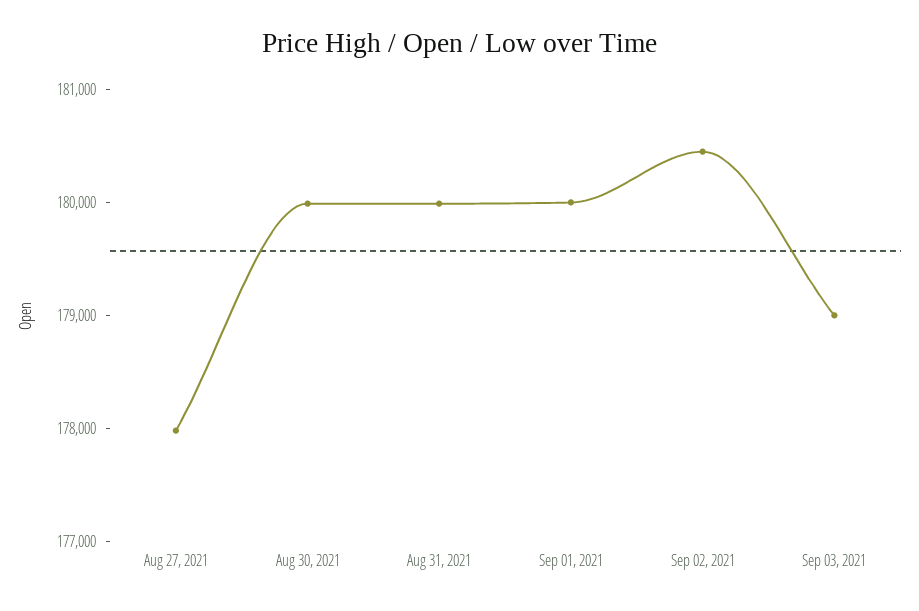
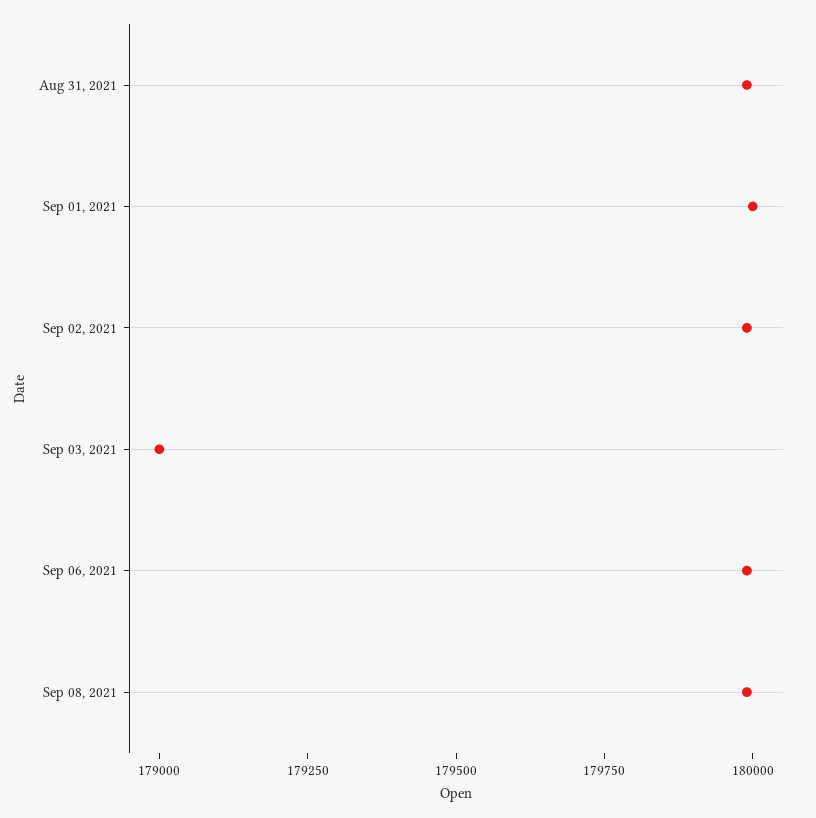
Aug 27, 2021: 178000 -> none
Aug 30, 2021: 180000 -> none
Sep 02, 2021: 180400 -> 180000
Sep 06, 2021: none -> 180000
Sep 08, 2021: none -> 180000

